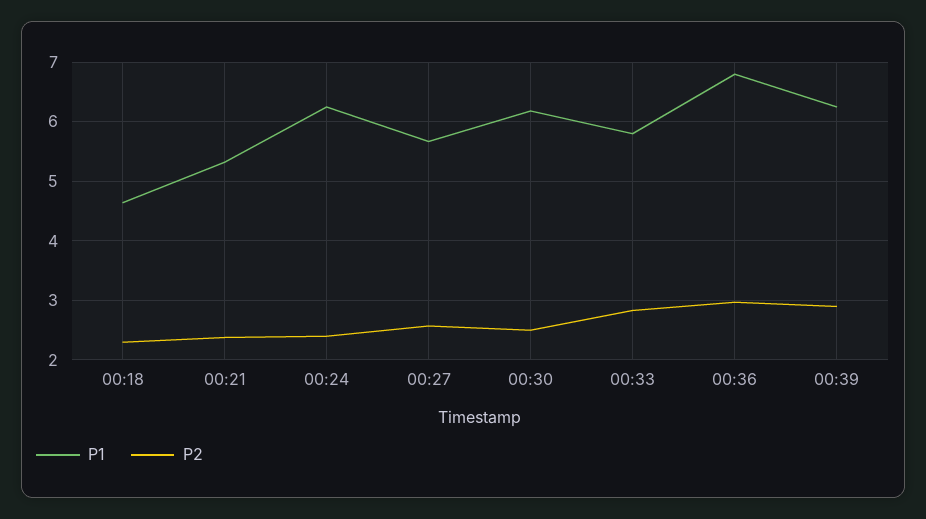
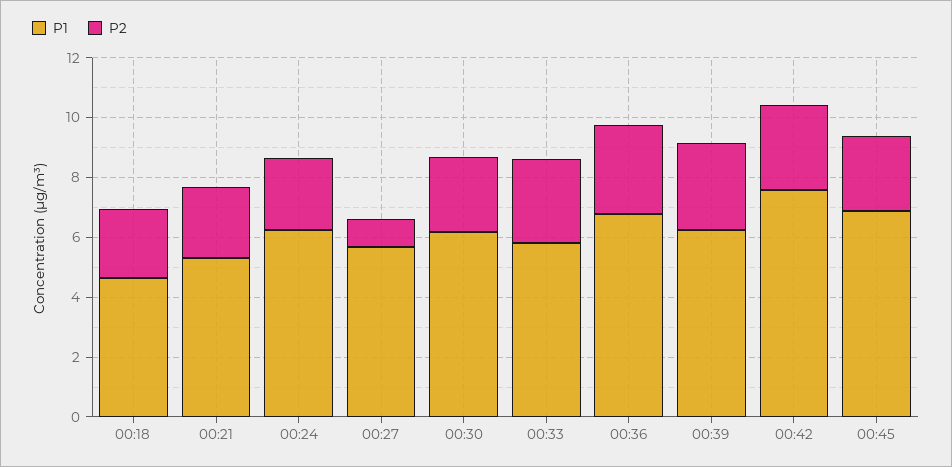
P2, 00:27: 2.6 -> 1
P1, 00:42: none -> 7.5
P2, 00:42: none -> 3
P1, 00:45: none -> 7
P2, 00:45: none -> 2.5

